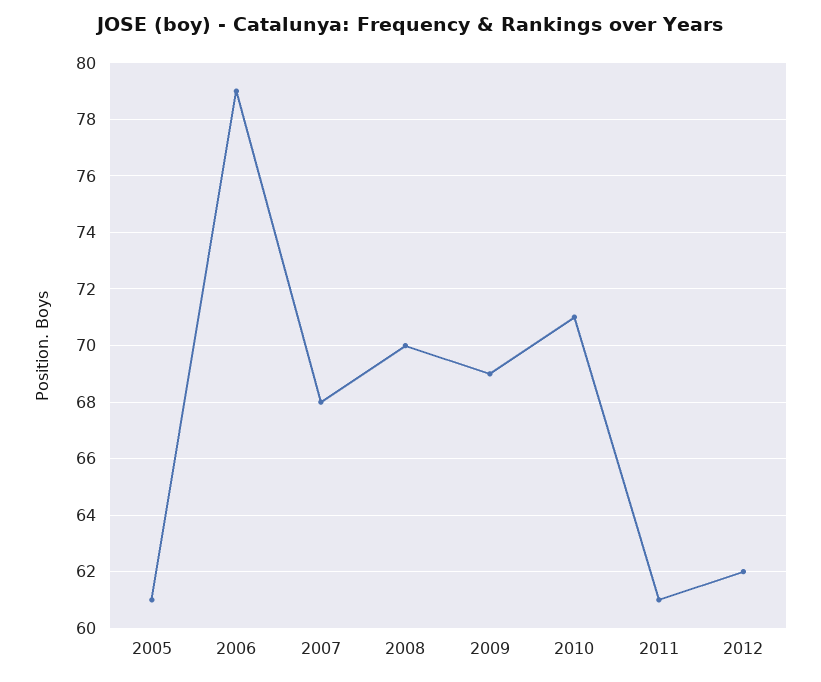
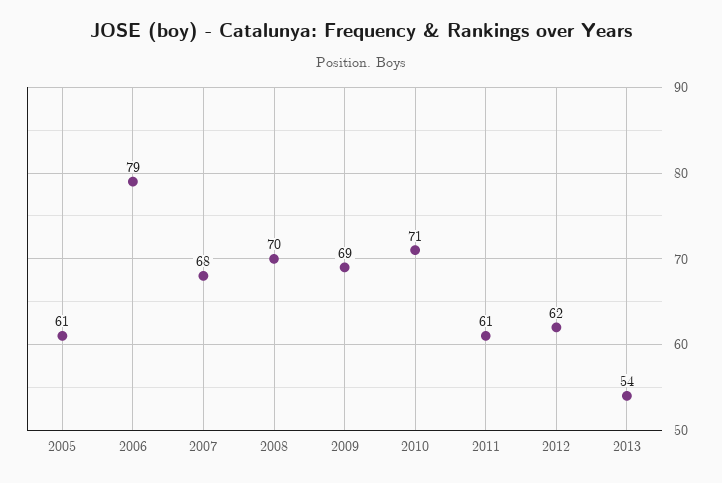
2013: none -> 54

